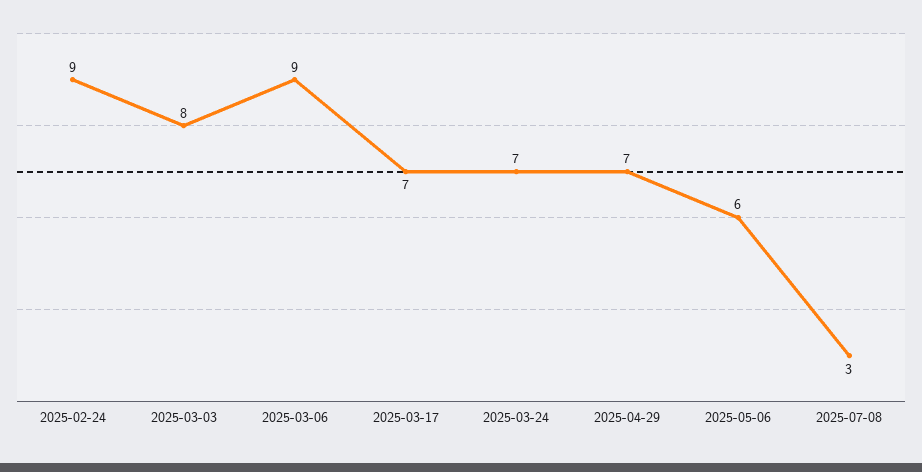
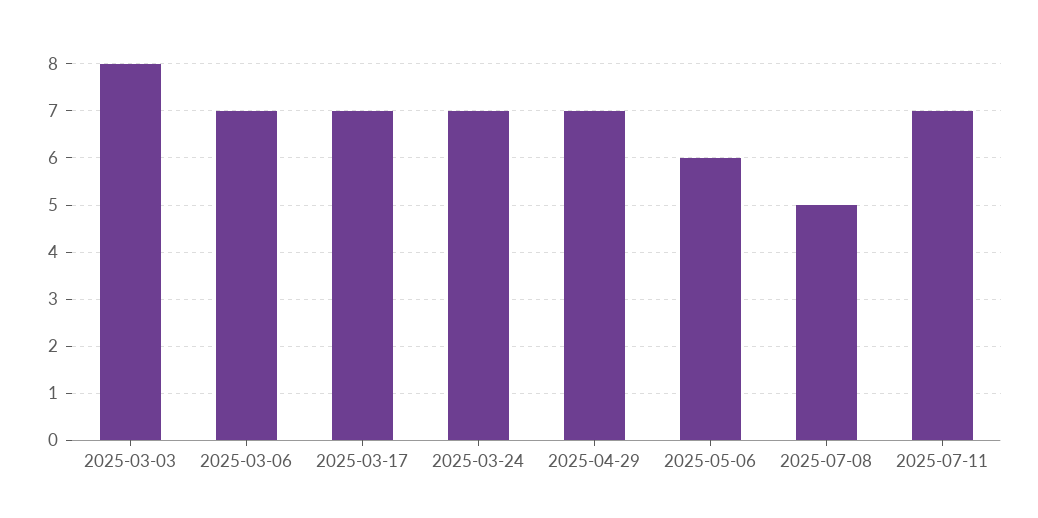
2025-02-24: 9 -> none
2025-03-06: 9 -> 7
2025-07-08: 3 -> 5
2025-07-11: none -> 7

